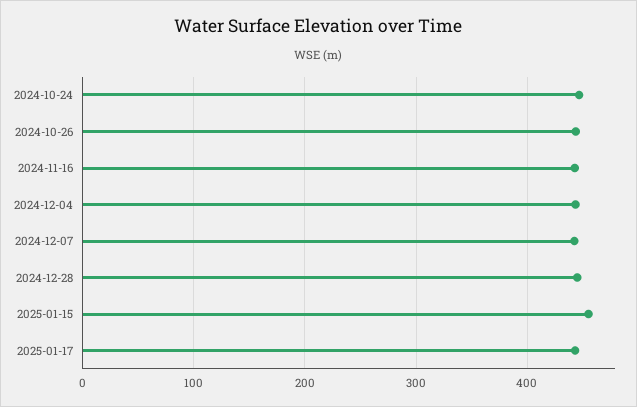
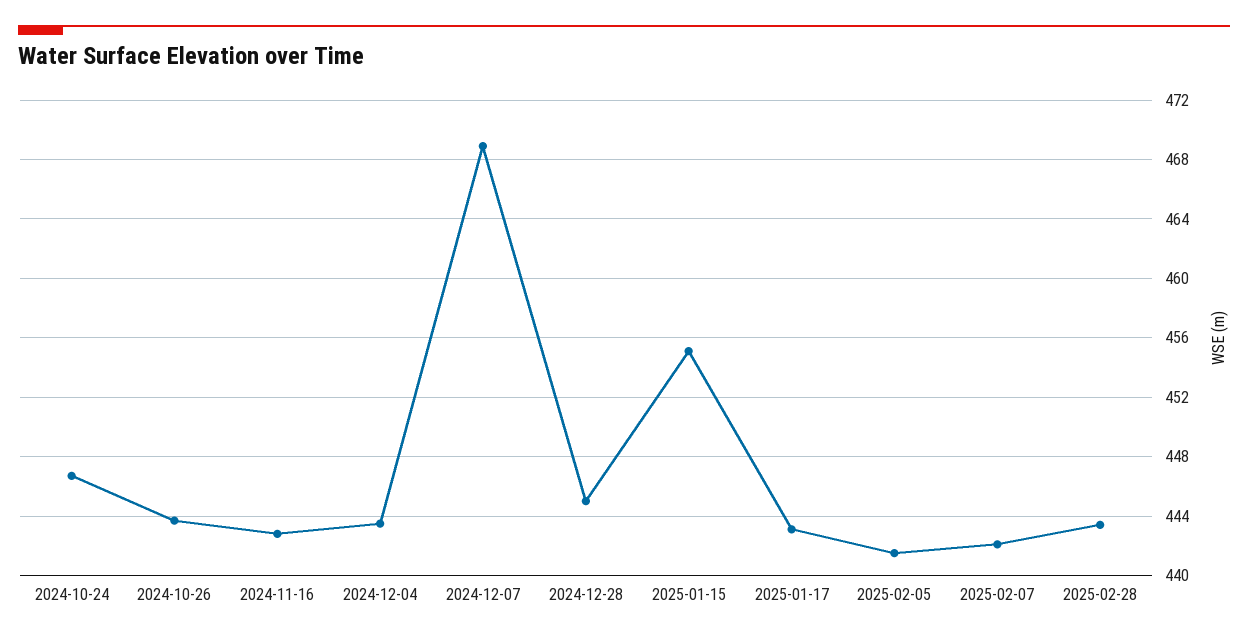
2024-12-07: 440 -> 469
2025-02-05: none -> 441.5
2025-02-07: none -> 442
2025-02-28: none -> 443.5

